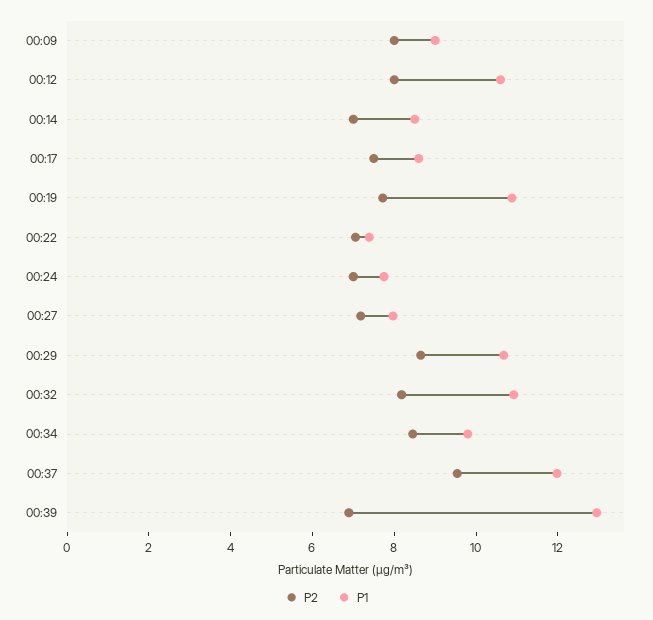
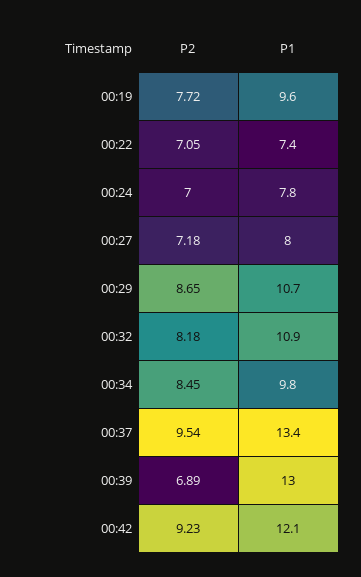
P2, 00:09: 8 -> none
P1, 00:09: 9 -> none
P2, 00:12: 8 -> none
P1, 00:12: 10.5 -> none
P2, 00:14: 7 -> none
P1, 00:14: 8.5 -> none
P2, 00:17: 7.5 -> none
P1, 00:17: 8.5 -> none
P1, 00:19: 11 -> 9.6
P1, 00:37: 12 -> 13.4
P2, 00:42: none -> 9.23
P1, 00:42: none -> 12.1

